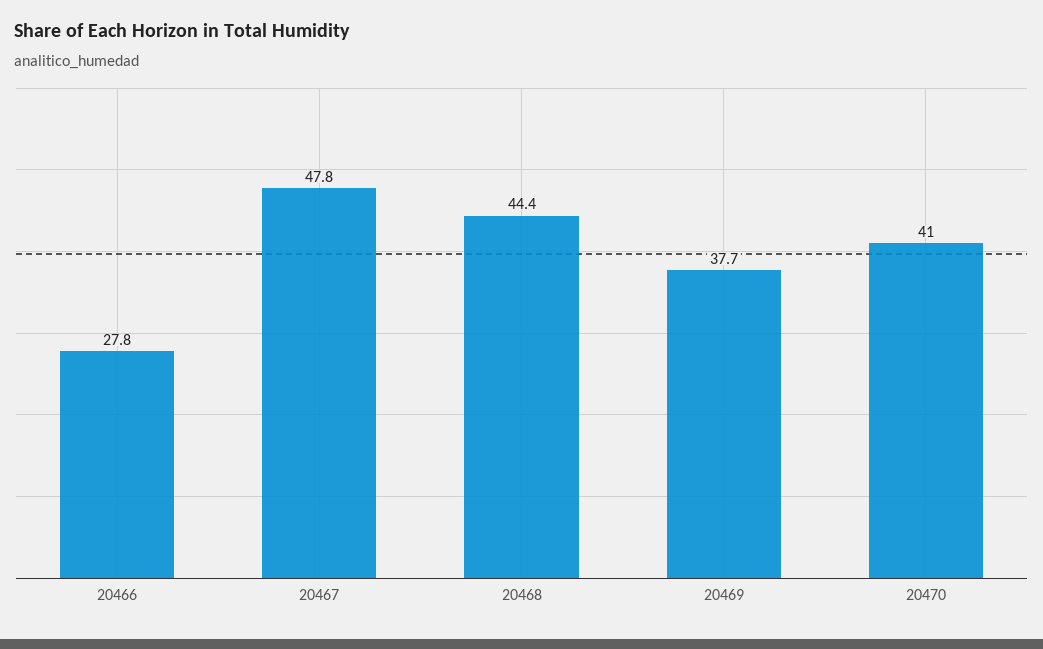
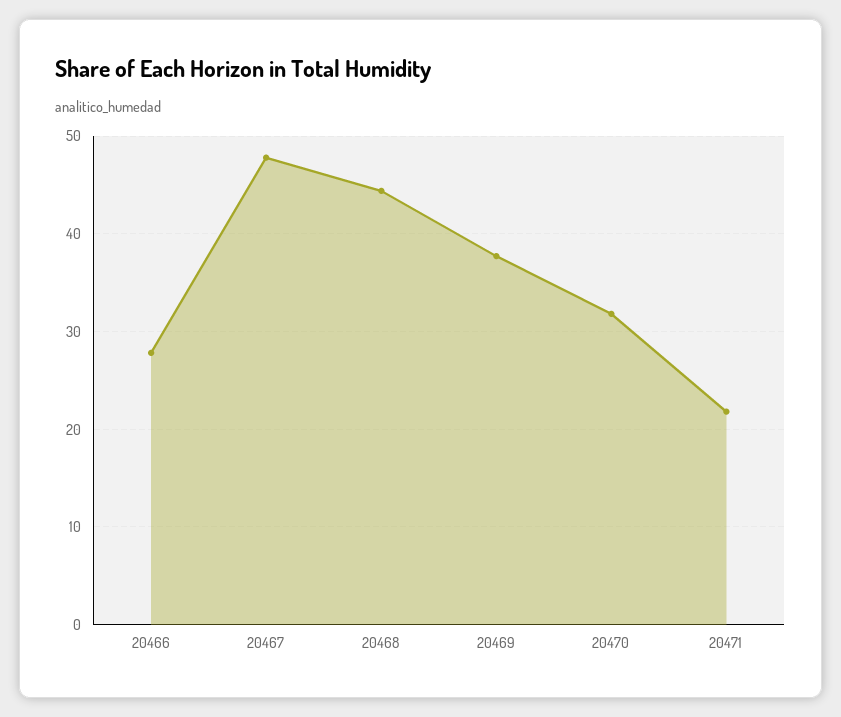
20470: 41 -> 32
20471: none -> 22

